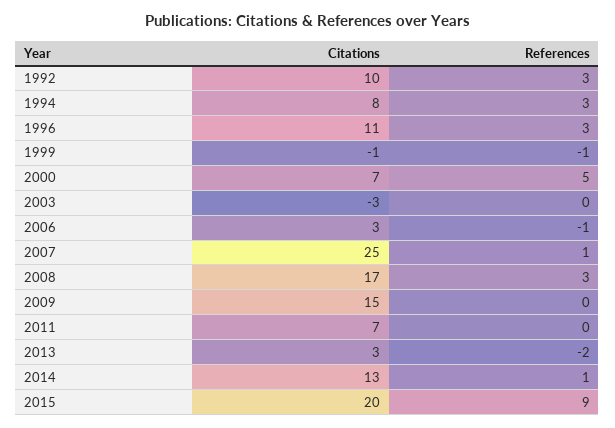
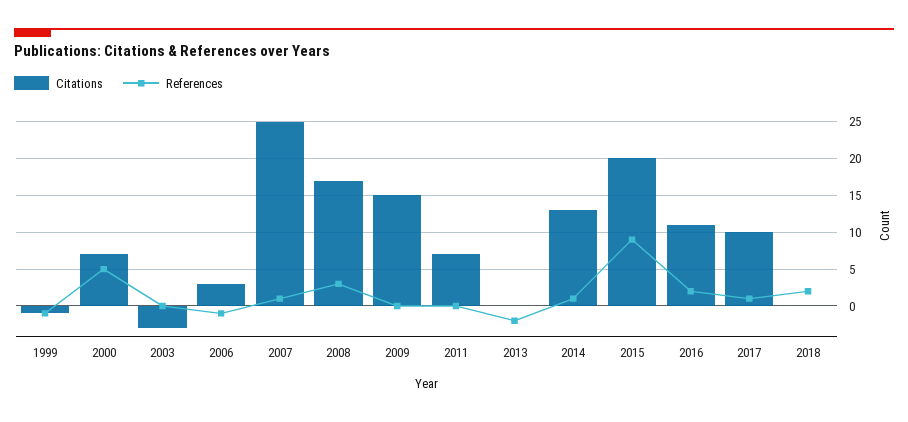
Citations, 1992: 10 -> none
References, 1992: 3 -> none
Citations, 1994: 8 -> none
References, 1994: 3 -> none
Citations, 1996: 11 -> none
References, 1996: 3 -> none
Citations, 2013: 3 -> 0
Citations, 2016: none -> 11
References, 2016: none -> 2
Citations, 2017: none -> 10
References, 2017: none -> 1
Citations, 2018: none -> 0
References, 2018: none -> 2

